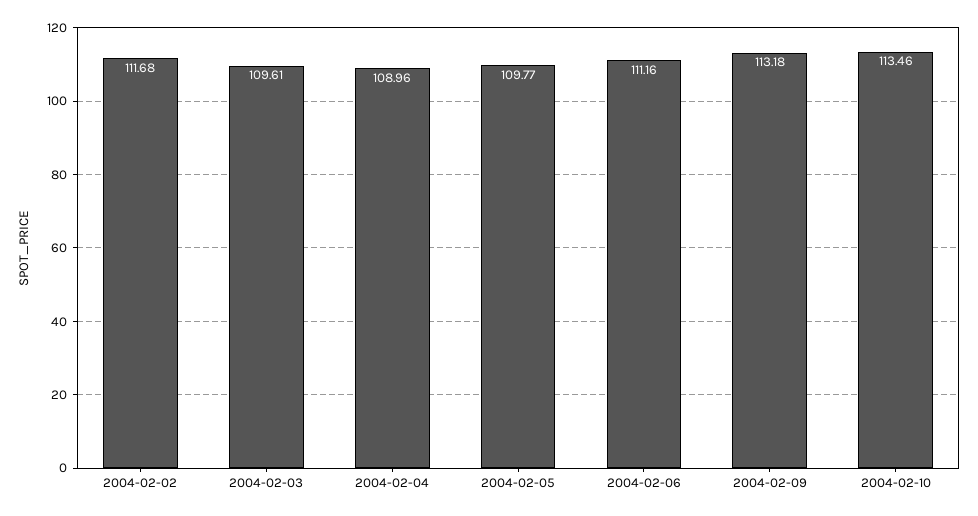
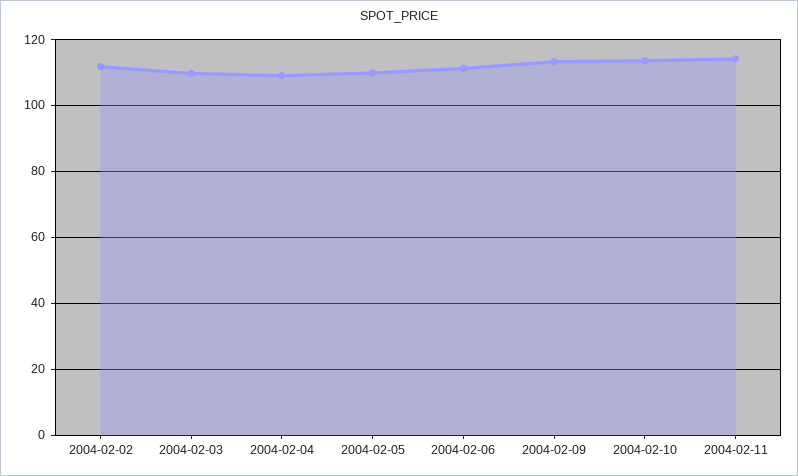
2004-02-11: none -> 114

